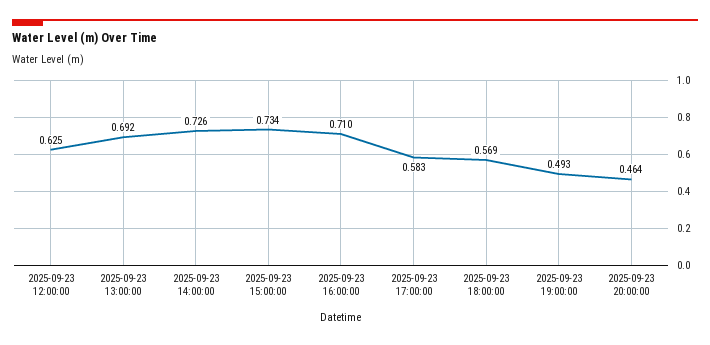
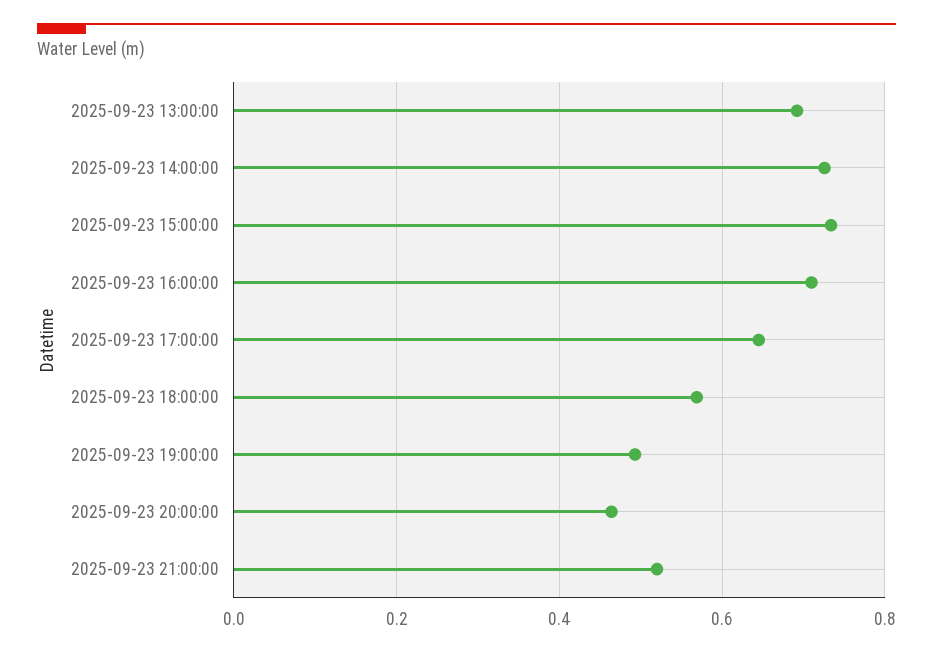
2025-09-23 12:00:00: 0.625 -> none
2025-09-23 17:00:00: 0.583 -> 0.64
2025-09-23 21:00:00: none -> 0.52

